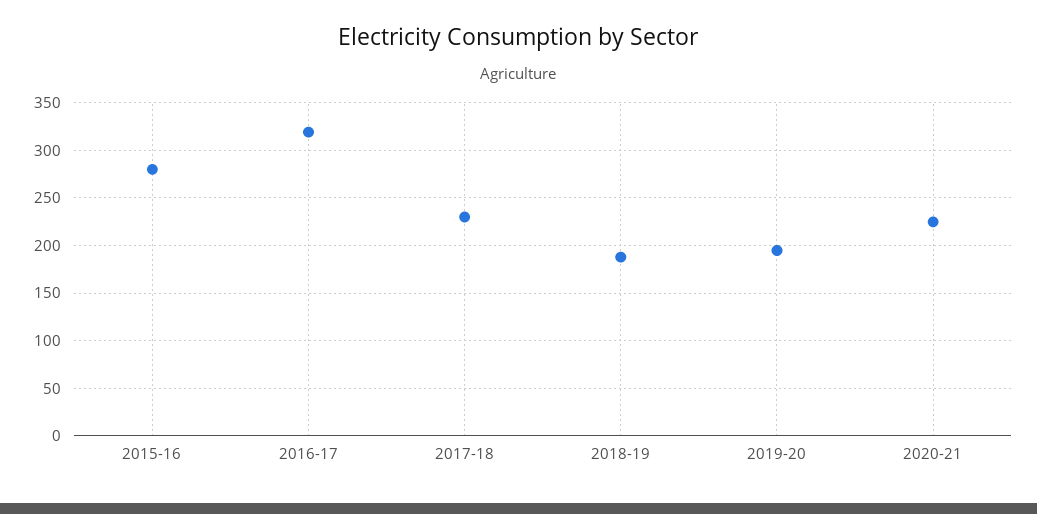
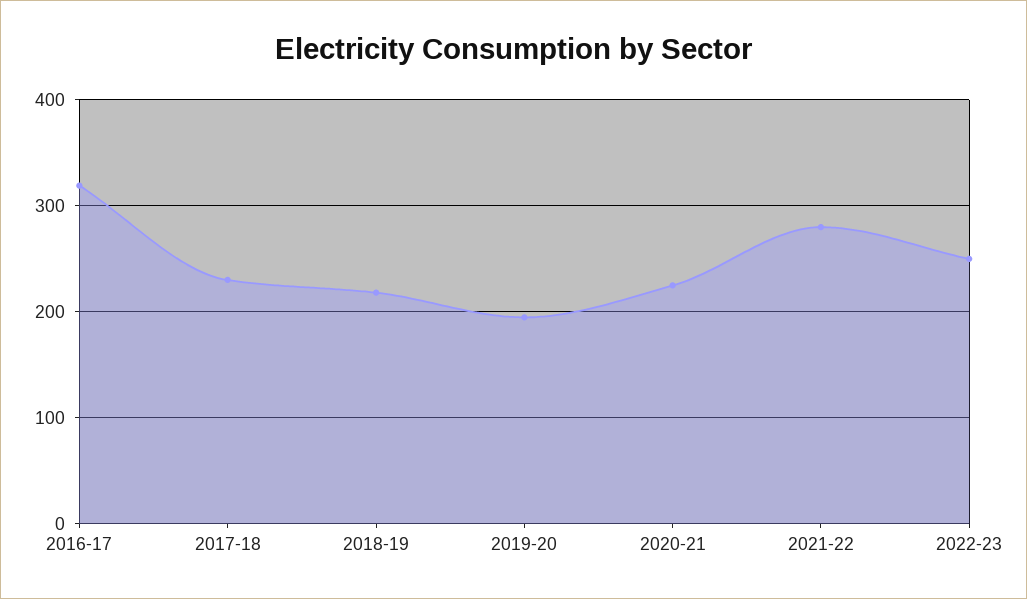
2015-16: 280 -> none
2018-19: 190 -> 220
2021-22: none -> 280
2022-23: none -> 250

